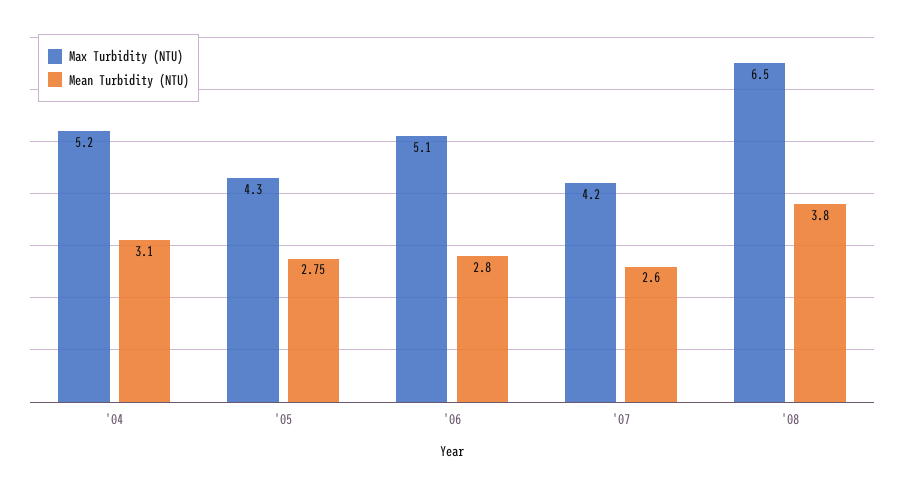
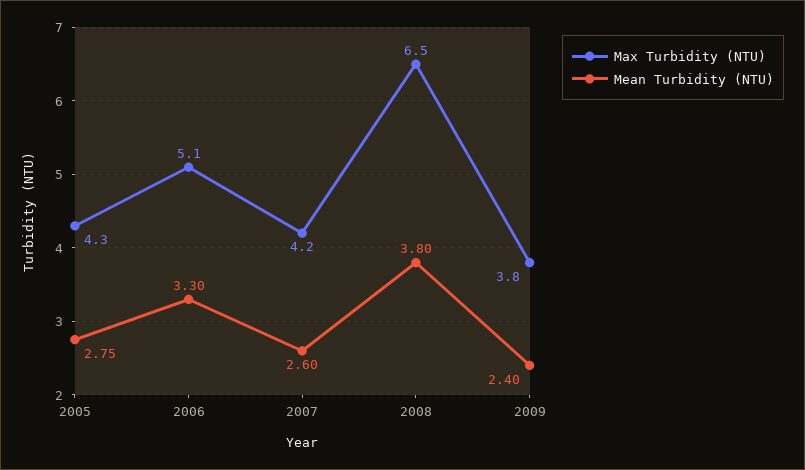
Max Turbidity (NTU), '04: 5.2 -> none
Mean Turbidity (NTU), '04: 3.1 -> none
Mean Turbidity (NTU), '06: 2.8 -> 3.3
Max Turbidity (NTU), 2009: none -> 3.8
Mean Turbidity (NTU), 2009: none -> 2.4

